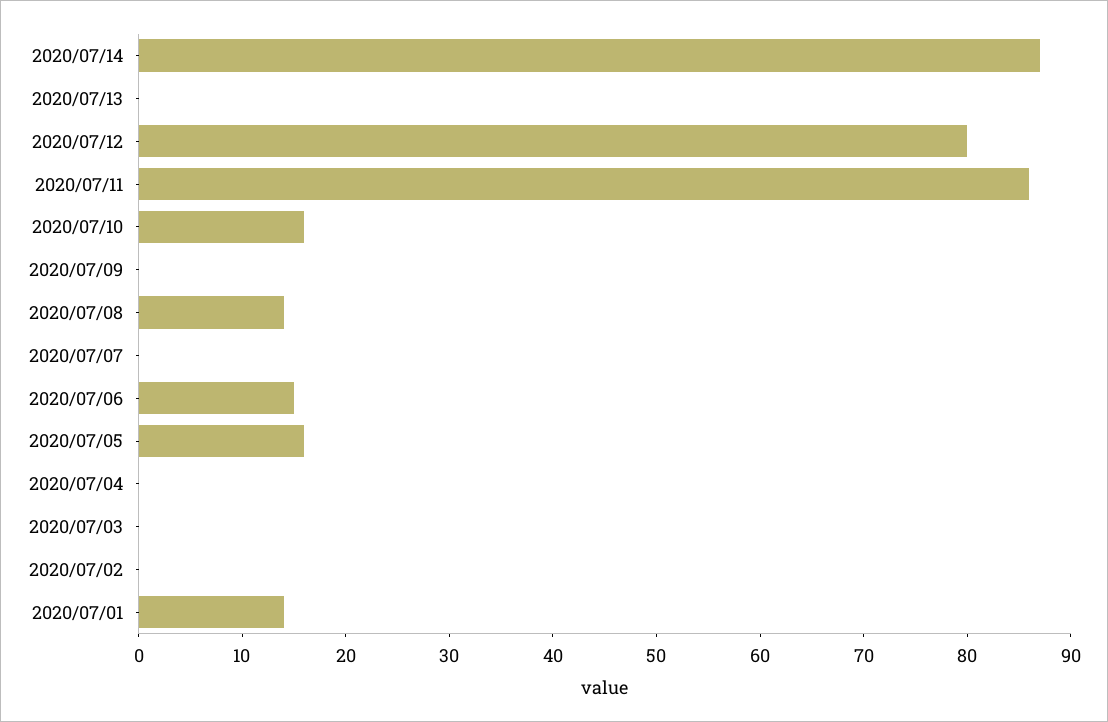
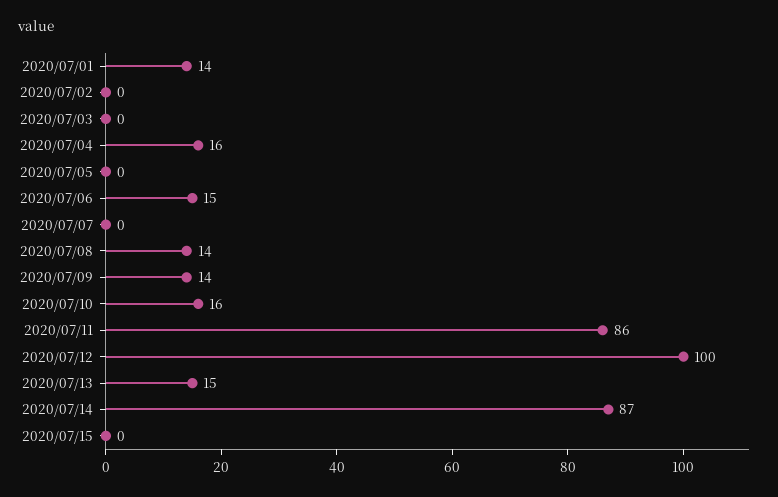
2020/07/13: 0 -> 15
2020/07/12: 80 -> 100
2020/07/09: 0 -> 14
2020/07/05: 16 -> 0
2020/07/04: 0 -> 16
2020/07/15: none -> 0

